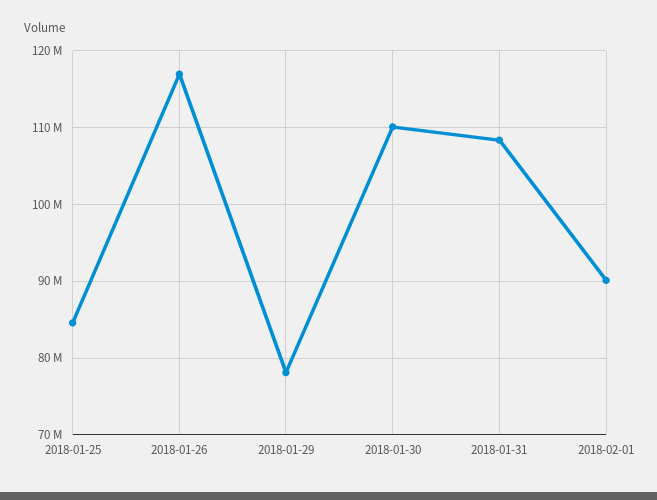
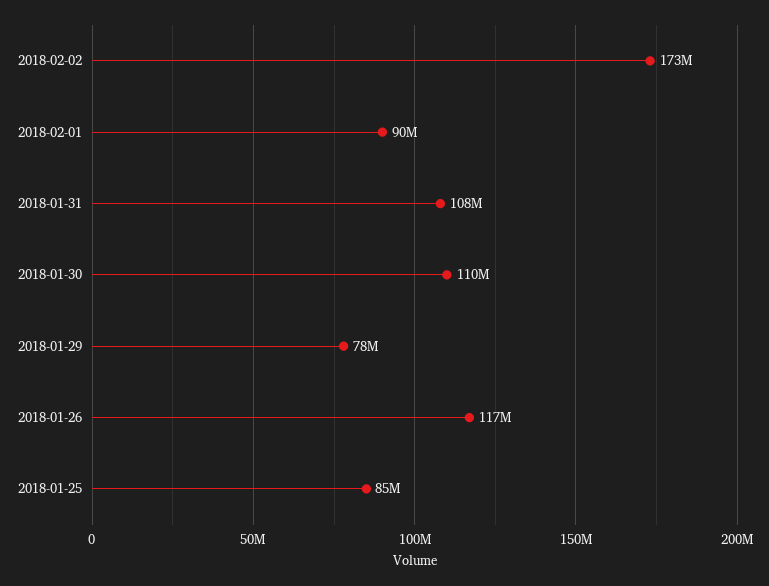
2018-02-02: none -> 173000000

